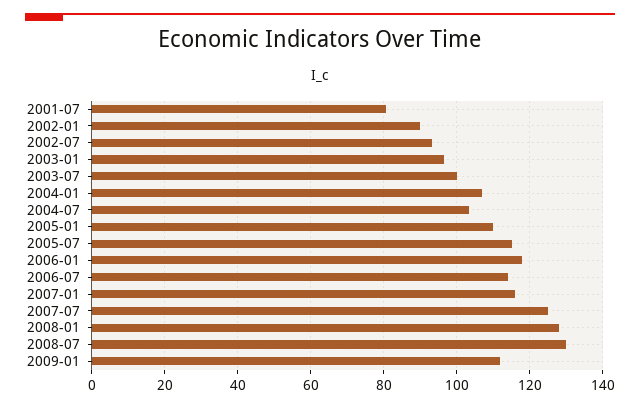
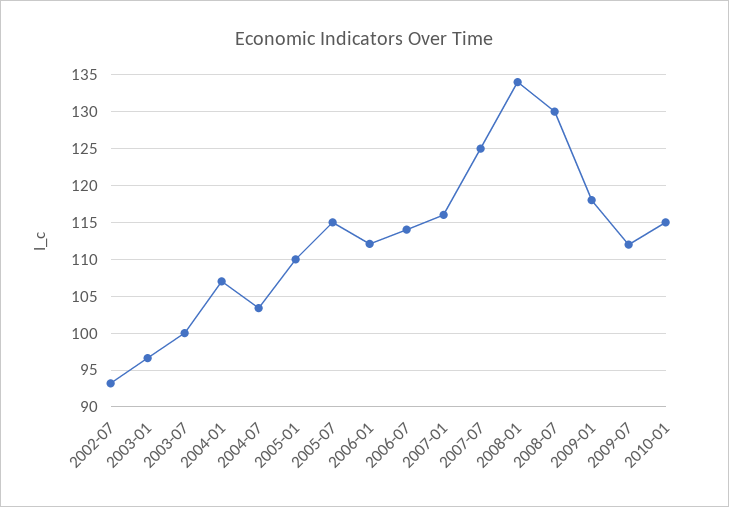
2001-07: 80 -> none
2002-01: 90 -> none
2006-01: 118 -> 112
2008-01: 128 -> 134
2009-01: 112 -> 118
2009-07: none -> 112
2010-01: none -> 115

